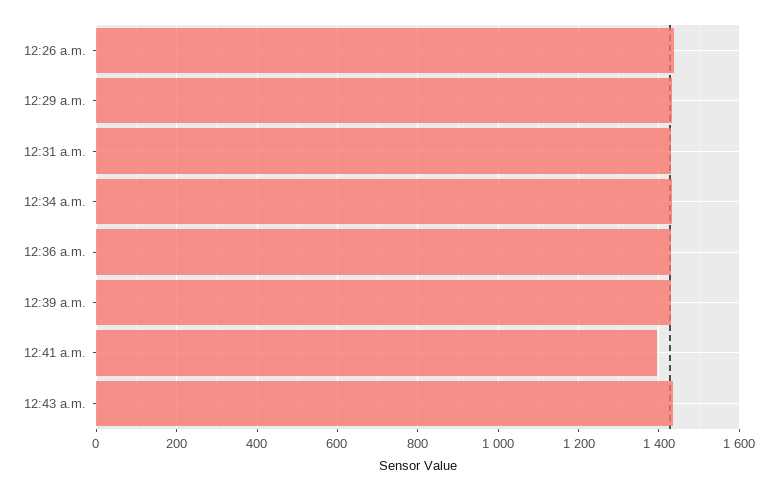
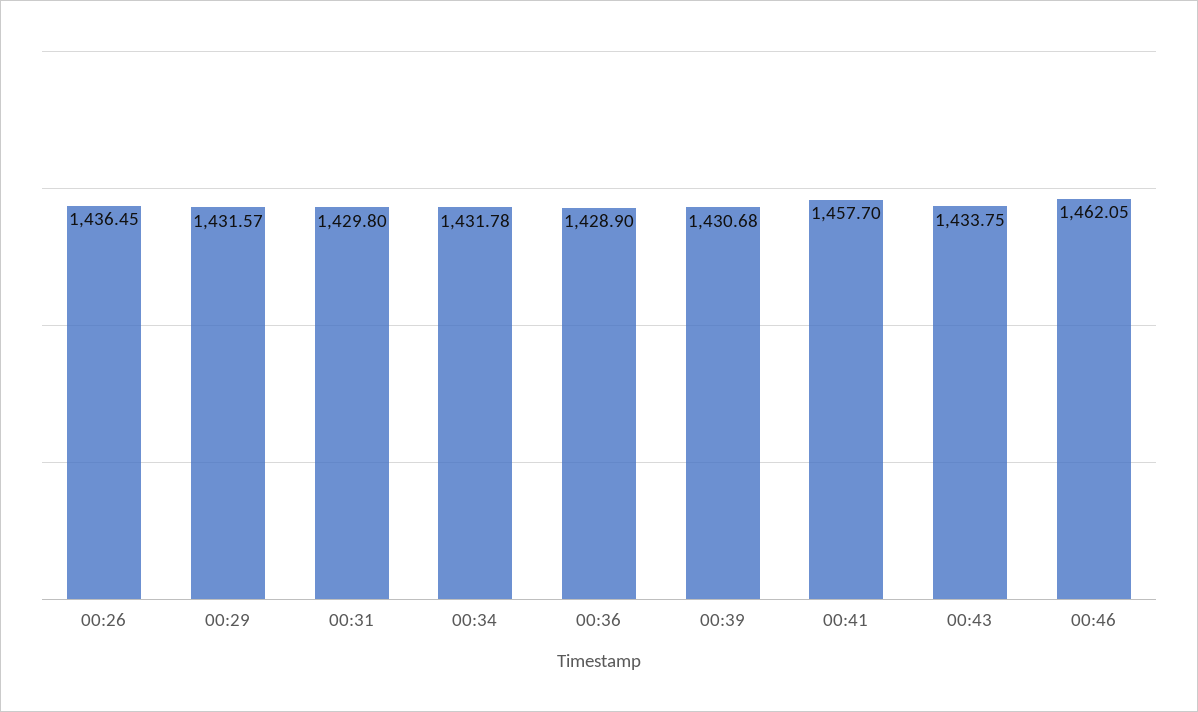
12:41 a.m.: 1400 -> 1457.7
00:46: none -> 1462.05

